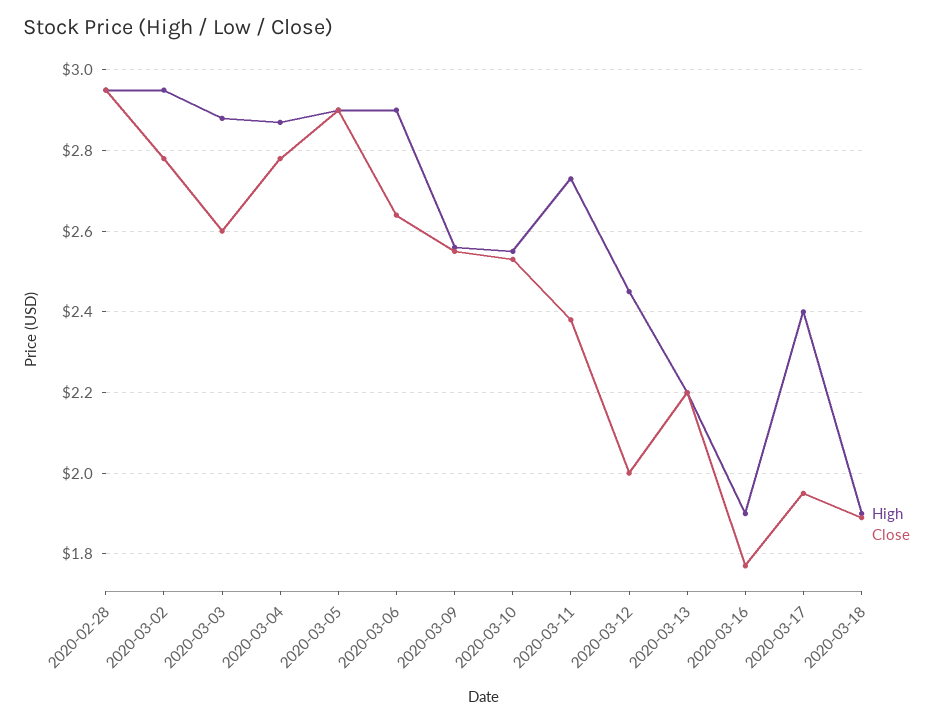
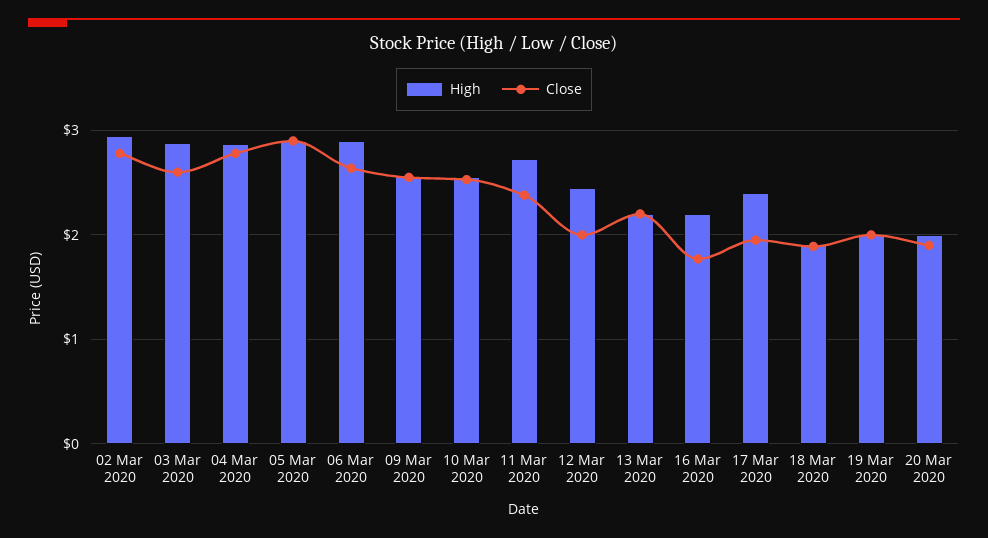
High, 2020-02-28: 2.95 -> none
Close, 2020-02-28: 2.95 -> none
High, 2020-03-16: 1.9 -> 2.2
High, 19 Mar 2020: none -> 2
Close, 19 Mar 2020: none -> 2
High, 20 Mar 2020: none -> 2
Close, 20 Mar 2020: none -> 1.9

